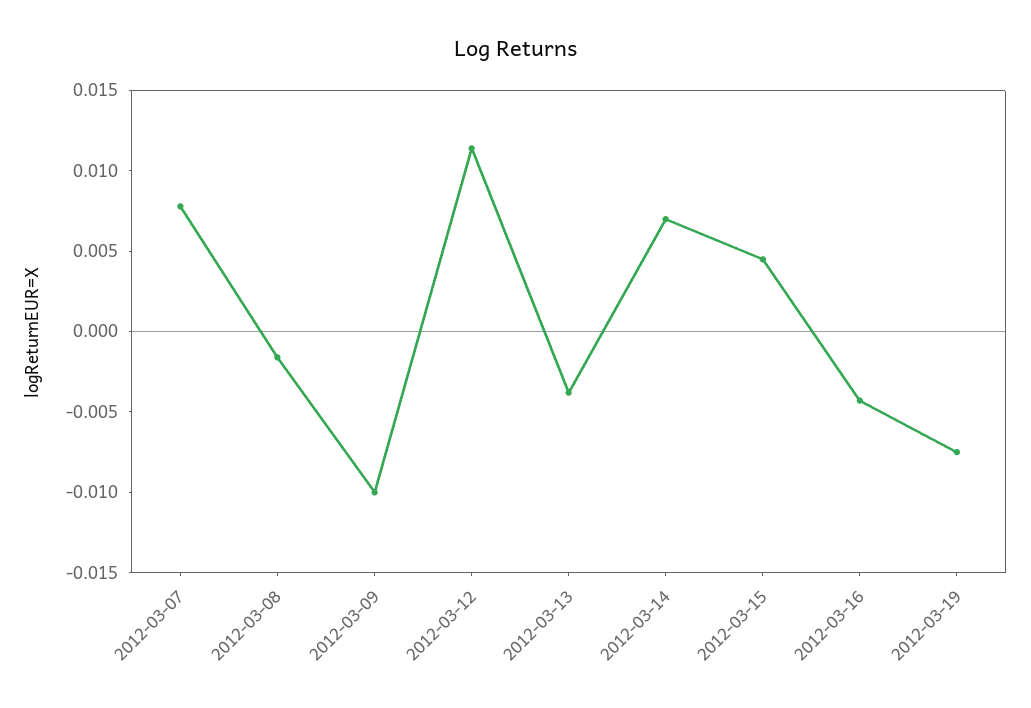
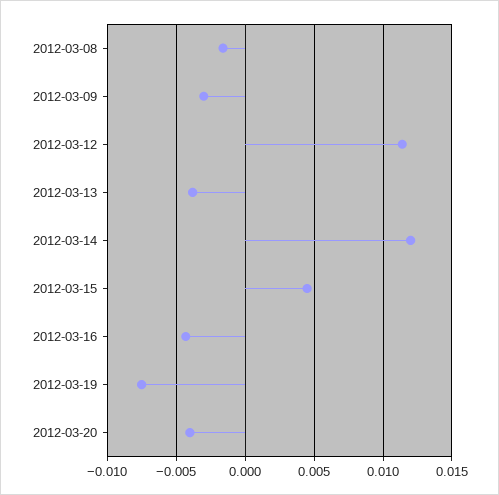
2012-03-07: 0.008 -> none
2012-03-09: -0.01 -> -0.003
2012-03-14: 0.007 -> 0.012
2012-03-20: none -> -0.004

